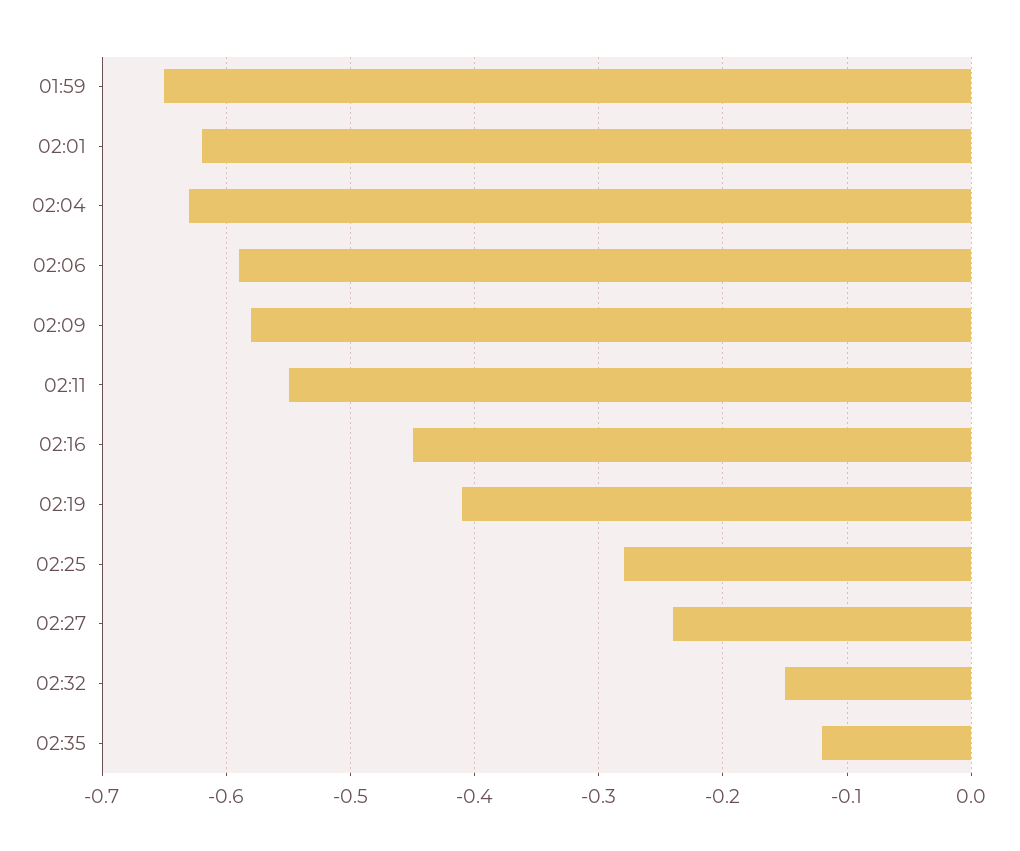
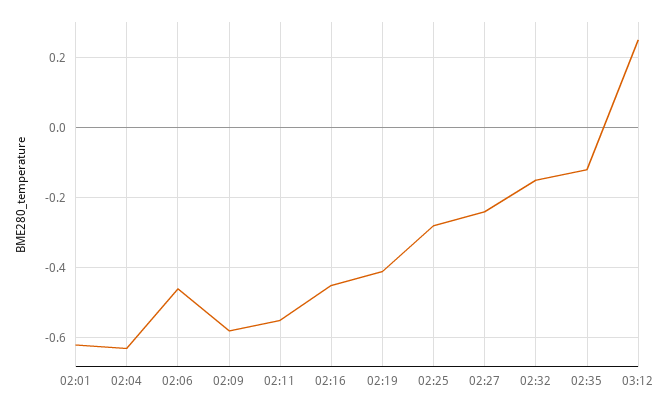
01:59: -0.65 -> none
02:06: -0.59 -> -0.45
03:12: none -> 0.25

